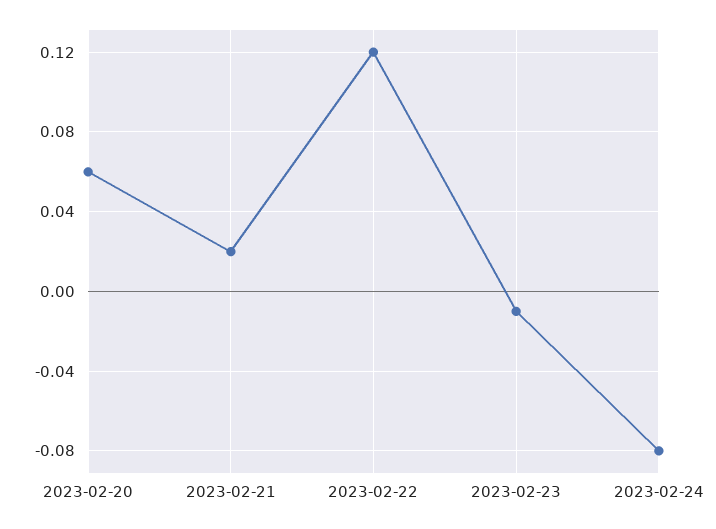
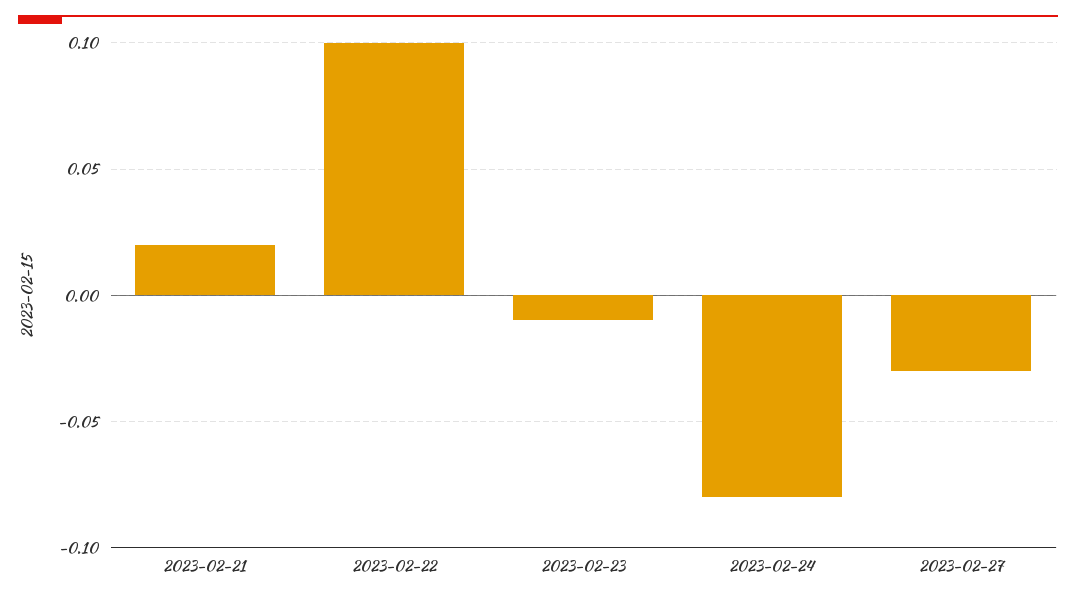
2023-02-20: 0.06 -> none
2023-02-22: 0.12 -> 0.1
2023-02-27: none -> -0.03

